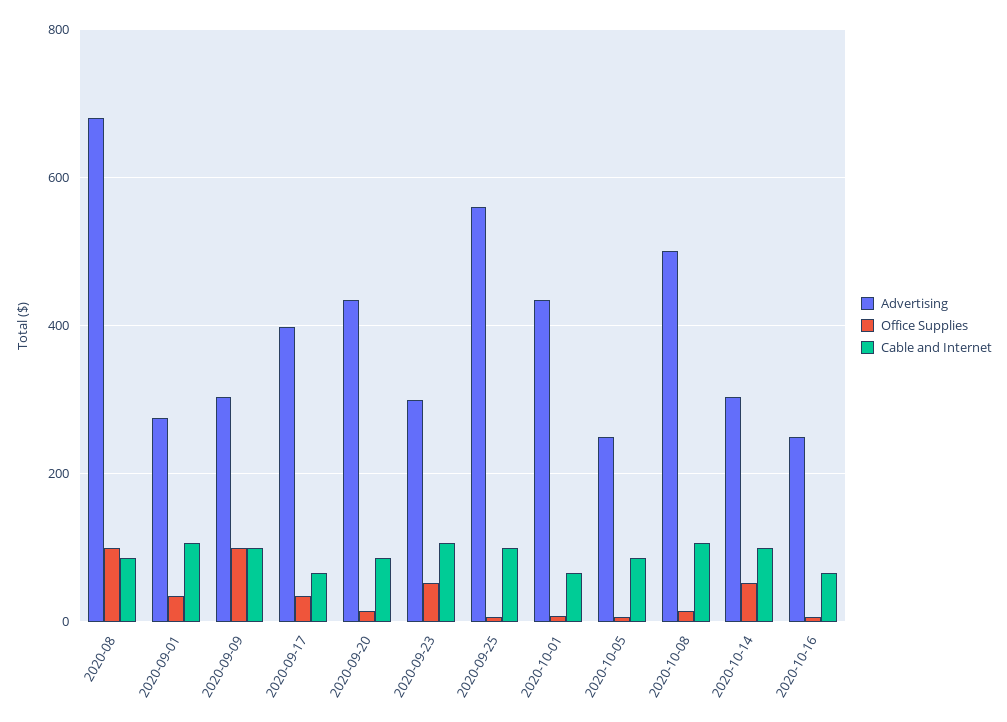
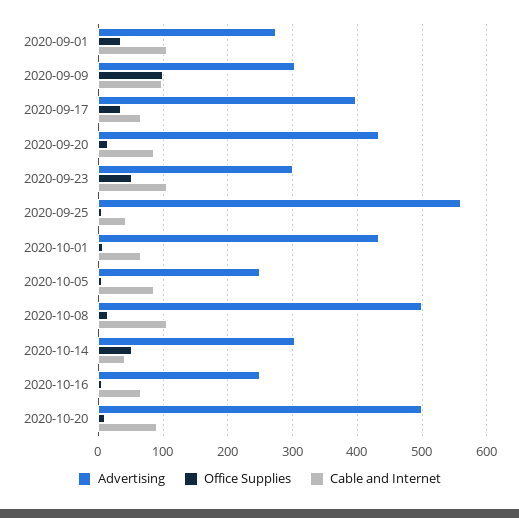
Advertising, 2020-08: 680 -> none
Office Supplies, 2020-08: 100 -> none
Cable and Internet, 2020-08: 80 -> none
Cable and Internet, 2020-09-25: 100 -> 40
Cable and Internet, 2020-10-14: 100 -> 40
Advertising, 2020-10-20: none -> 500
Office Supplies, 2020-10-20: none -> 10
Cable and Internet, 2020-10-20: none -> 90

